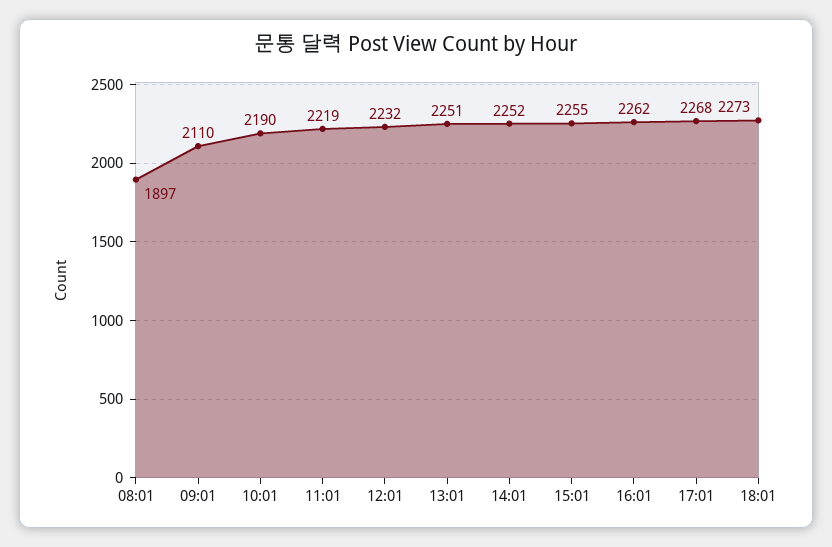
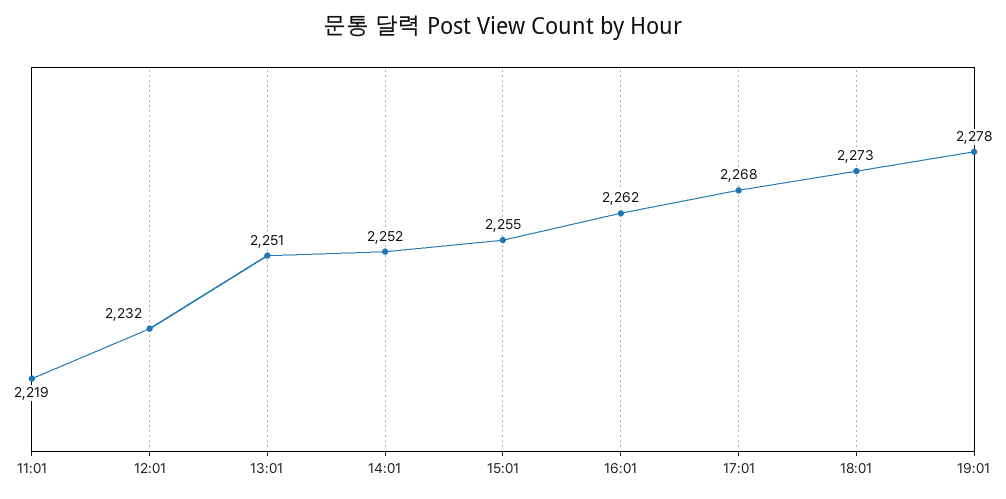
08:01: 1897 -> none
09:01: 2110 -> none
10:01: 2190 -> none
19:01: none -> 2278

